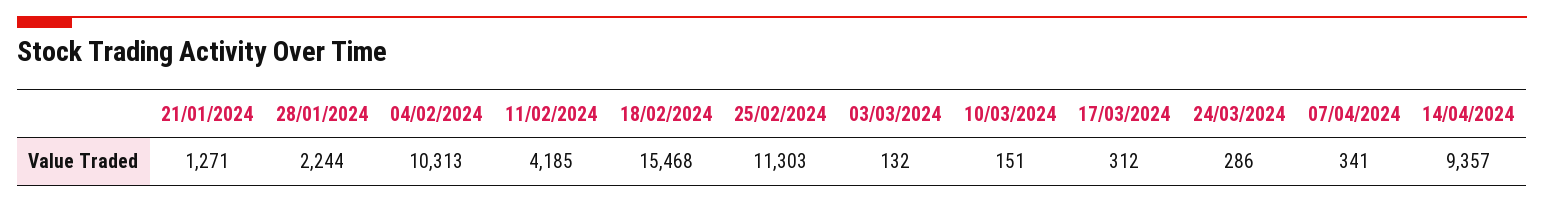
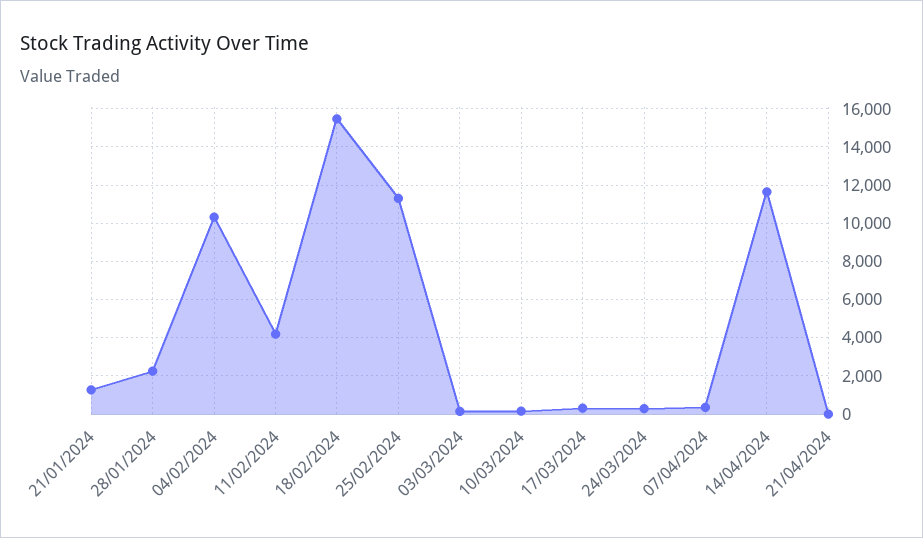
14/04/2024: 9357 -> 11500
21/04/2024: none -> 0

